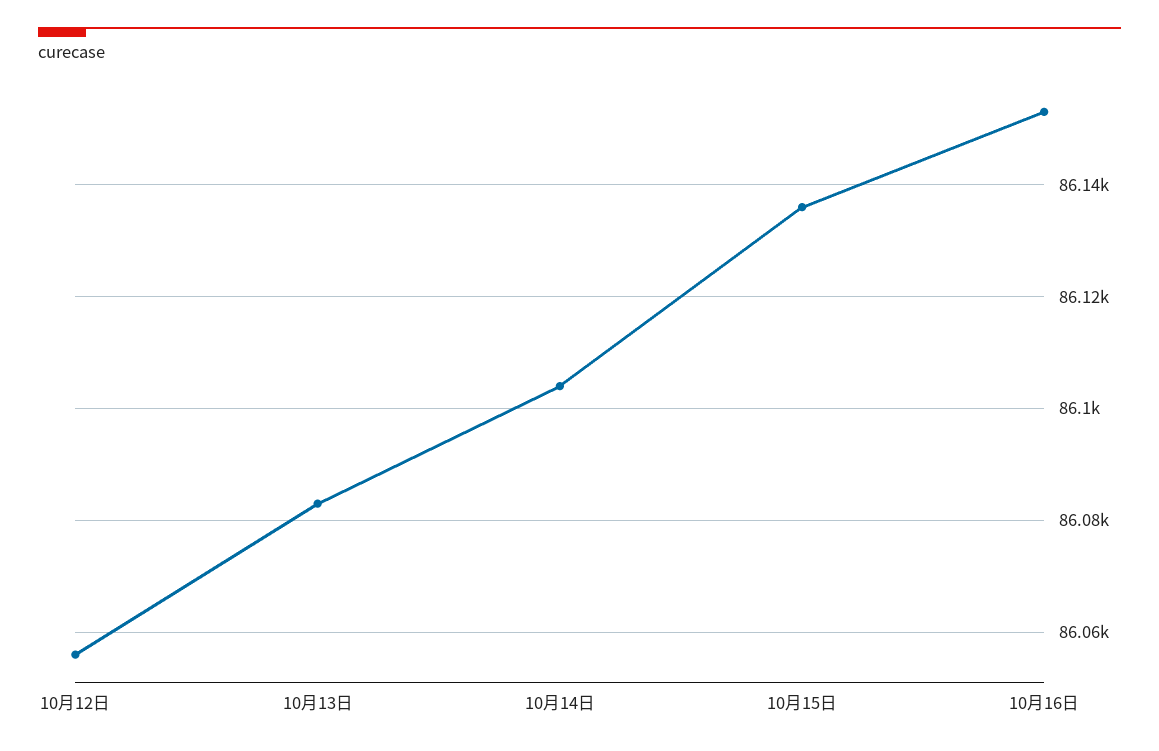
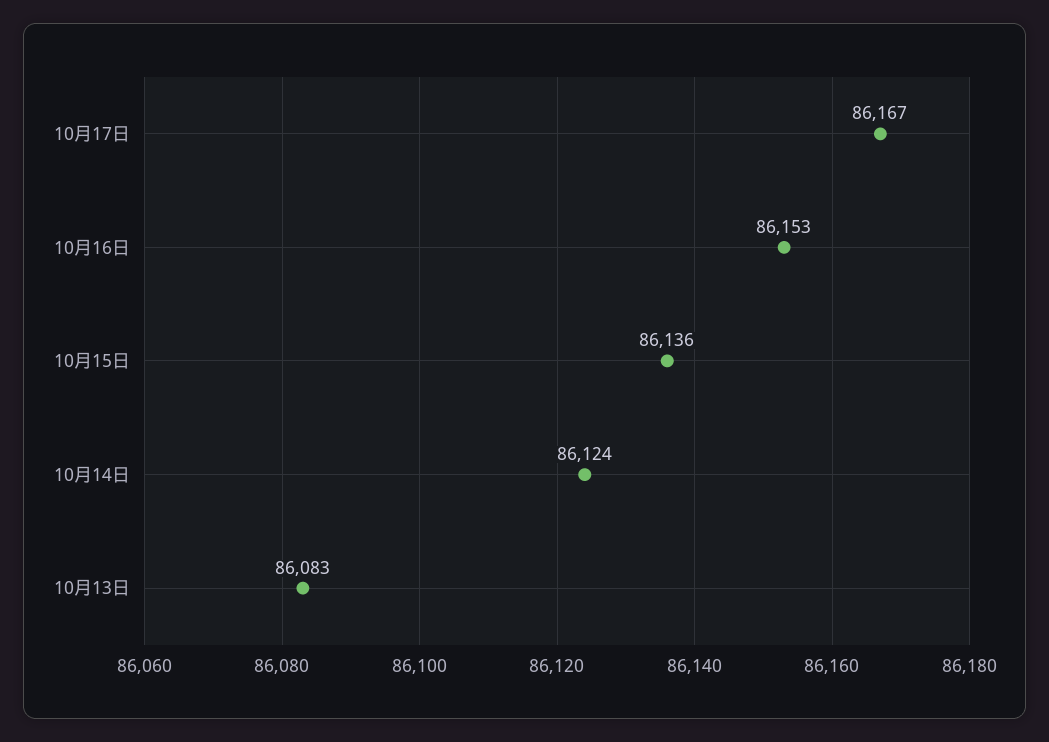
10月12日: 86055 -> none
10月14日: 86105 -> 86124
10月17日: none -> 86167

